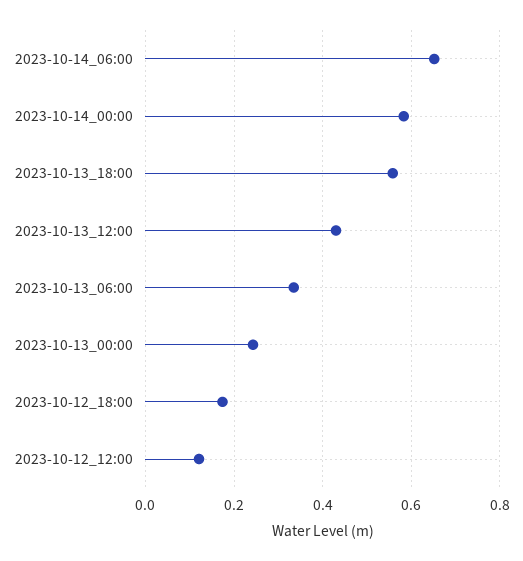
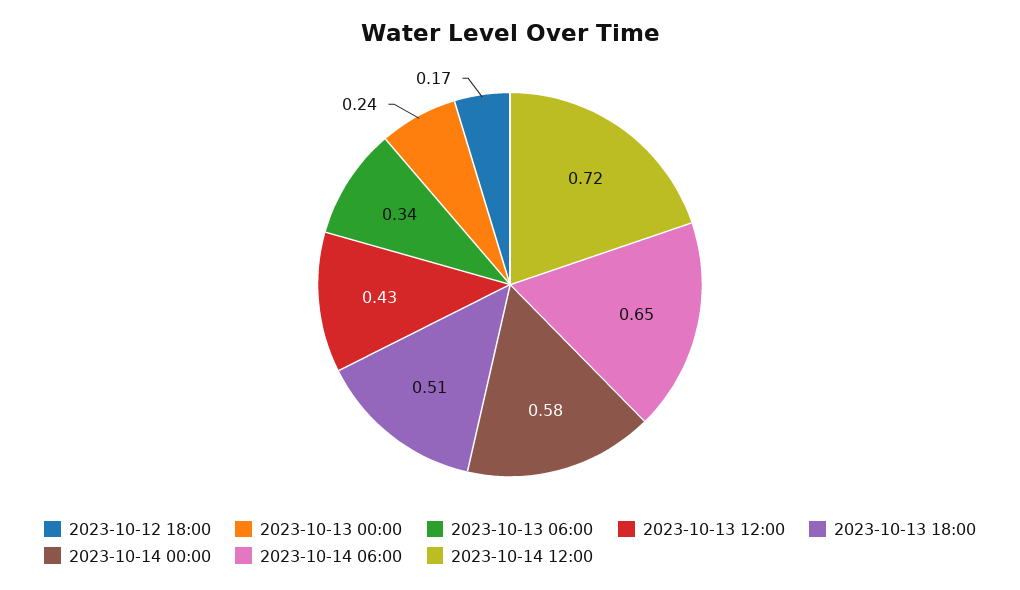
2023-10-13_18:00: 0.56 -> 0.51
2023-10-12_12:00: 0.12 -> none
2023-10-14 12:00: none -> 0.72

